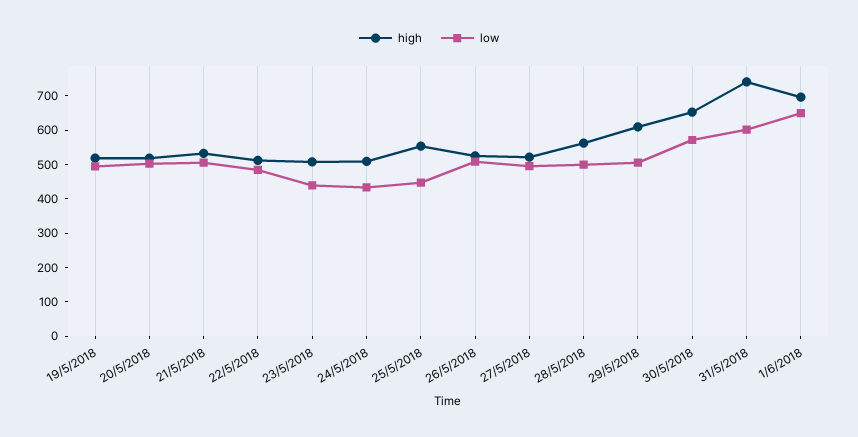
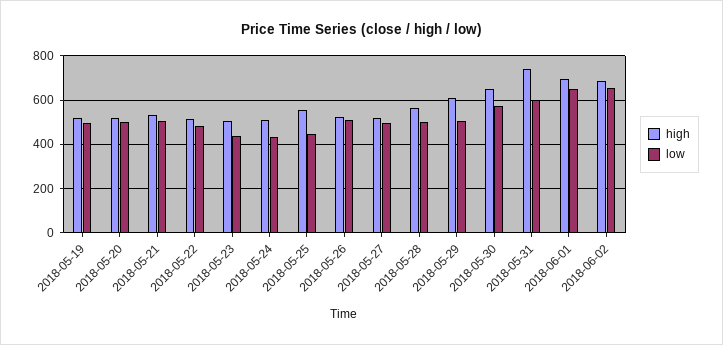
high, 2018-06-02: none -> 700
low, 2018-06-02: none -> 650

